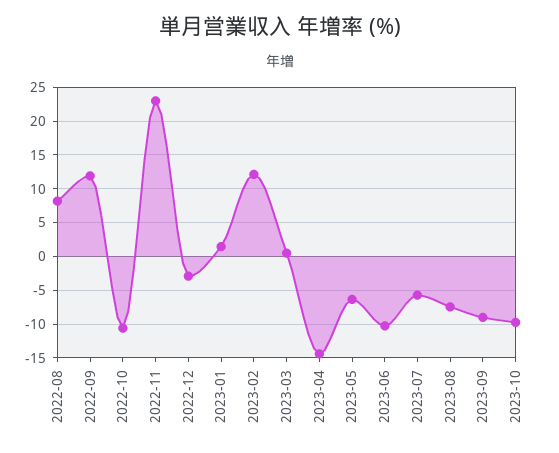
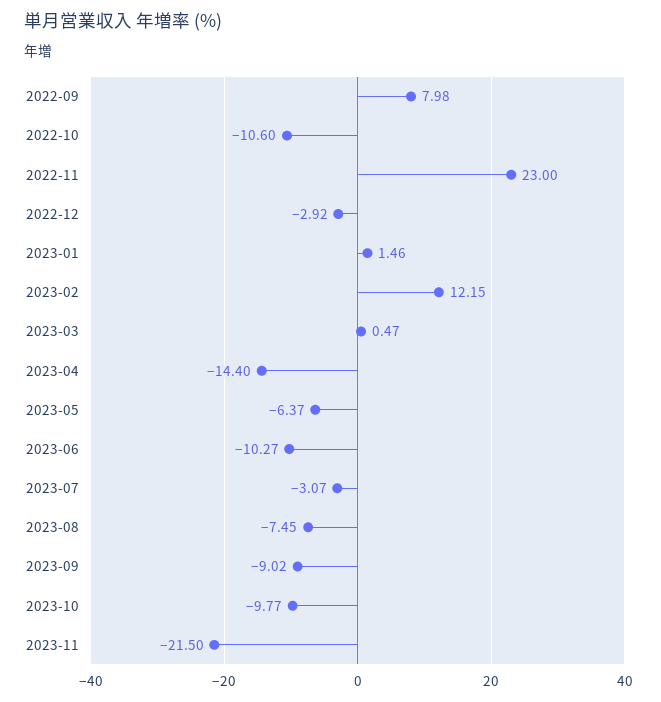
2022-08: 8 -> none
2022-09: 12 -> 7.98
2023-07: -6 -> -3.07
2023-11: none -> -21.5

